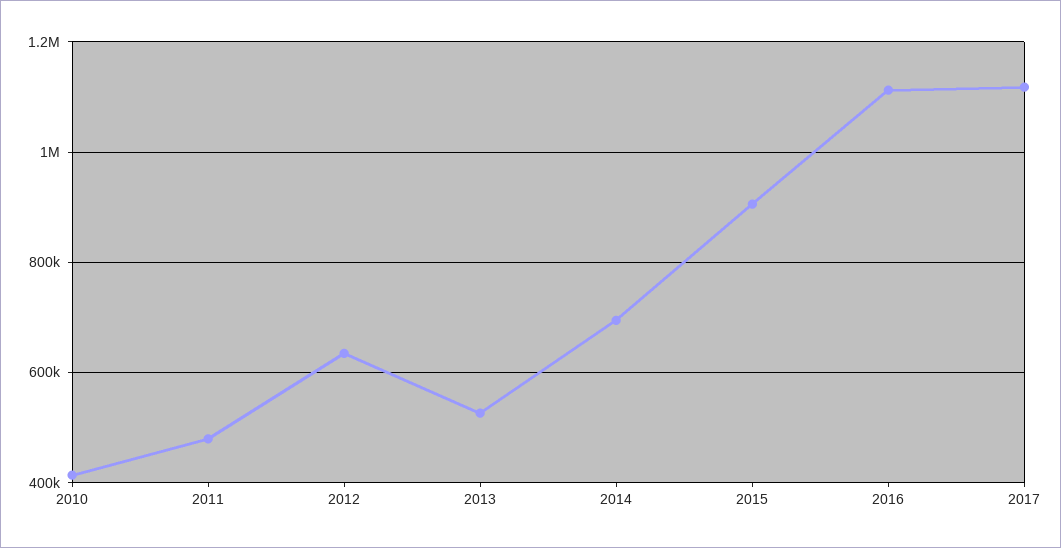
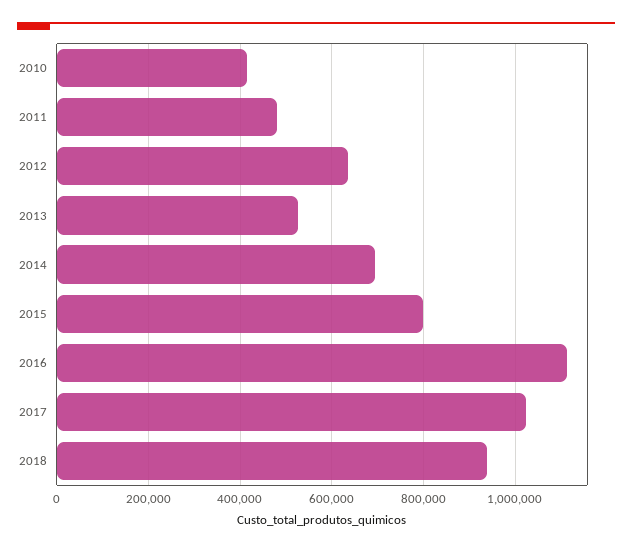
2015: 900000 -> 800000
2017: 1120000 -> 1020000
2018: none -> 940000

